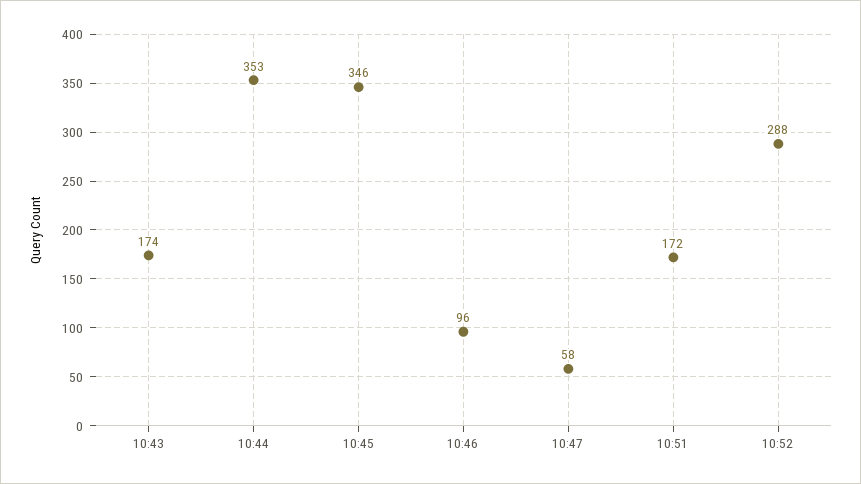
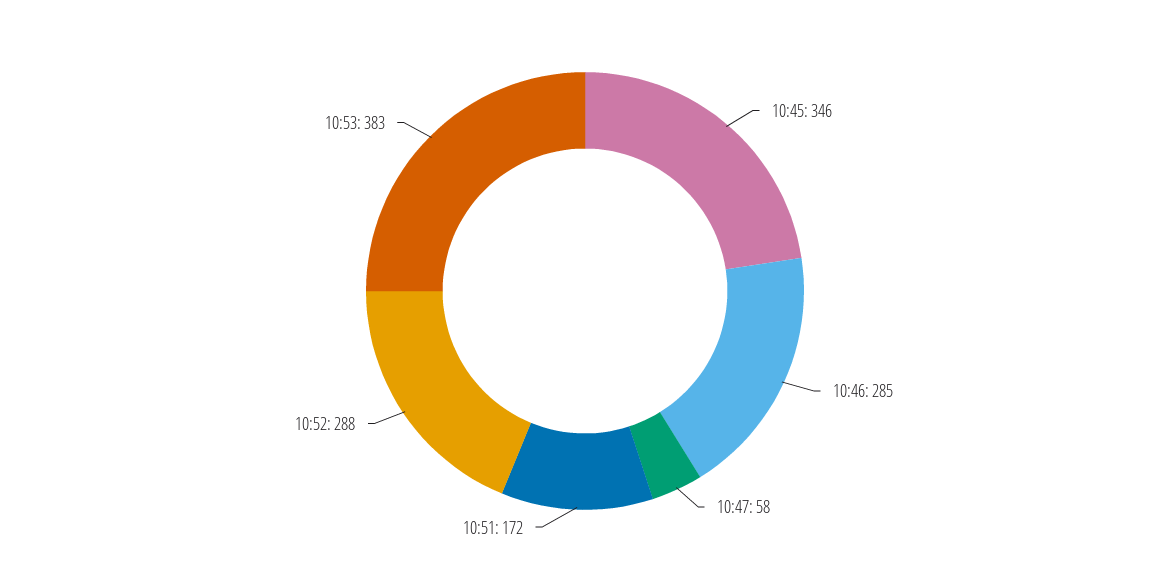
10:43: 174 -> none
10:44: 353 -> none
10:46: 96 -> 285
10:53: none -> 383

